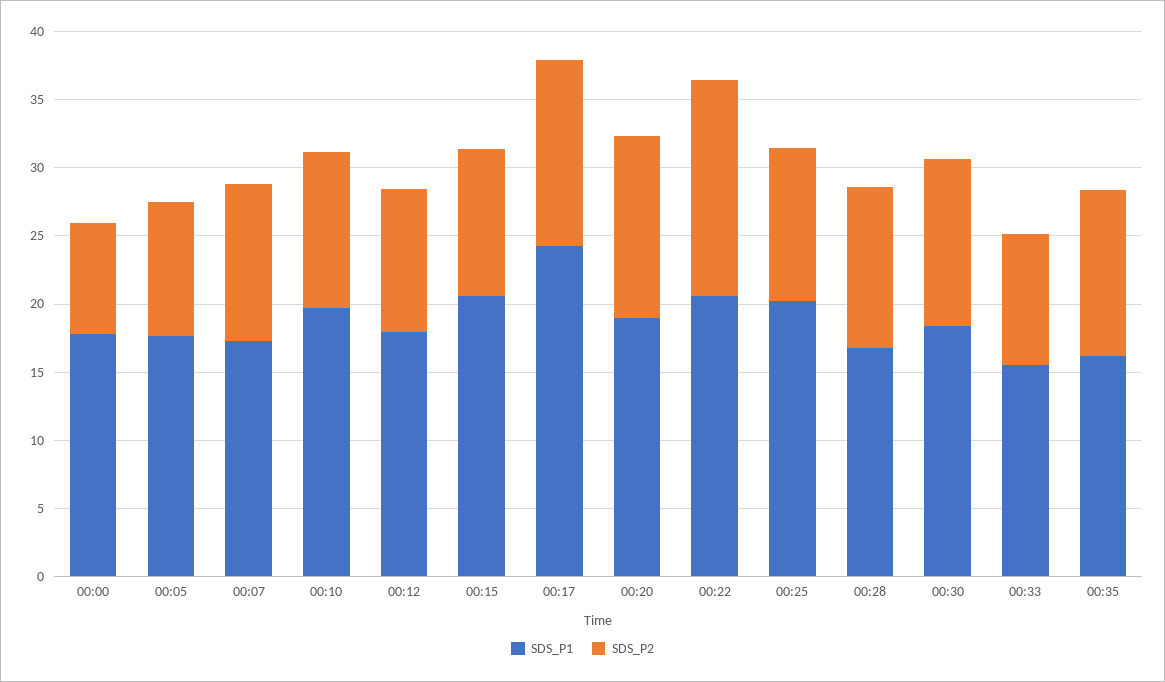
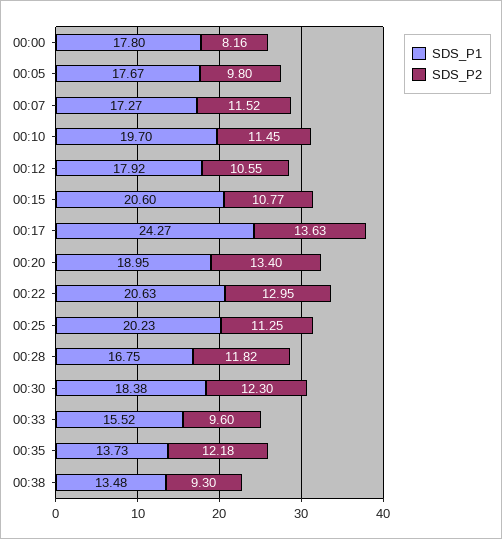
SDS_P2, 00:22: 16 -> 12.95
SDS_P1, 00:35: 16 -> 13.73
SDS_P1, 00:38: none -> 13.48
SDS_P2, 00:38: none -> 9.3

